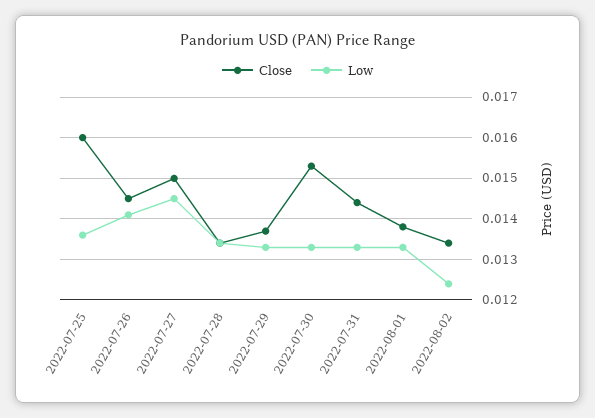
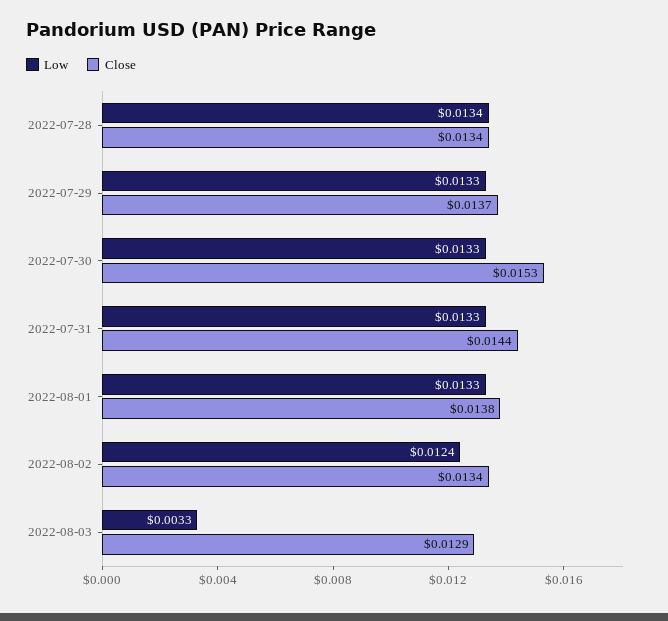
Close, 2022-07-25: 0.016 -> none
Low, 2022-07-25: 0.0135 -> none
Close, 2022-07-26: 0.0145 -> none
Low, 2022-07-26: 0.014 -> none
Close, 2022-07-27: 0.015 -> none
Low, 2022-07-27: 0.0145 -> none
Low, 2022-08-03: none -> 0.0033
Close, 2022-08-03: none -> 0.0129

